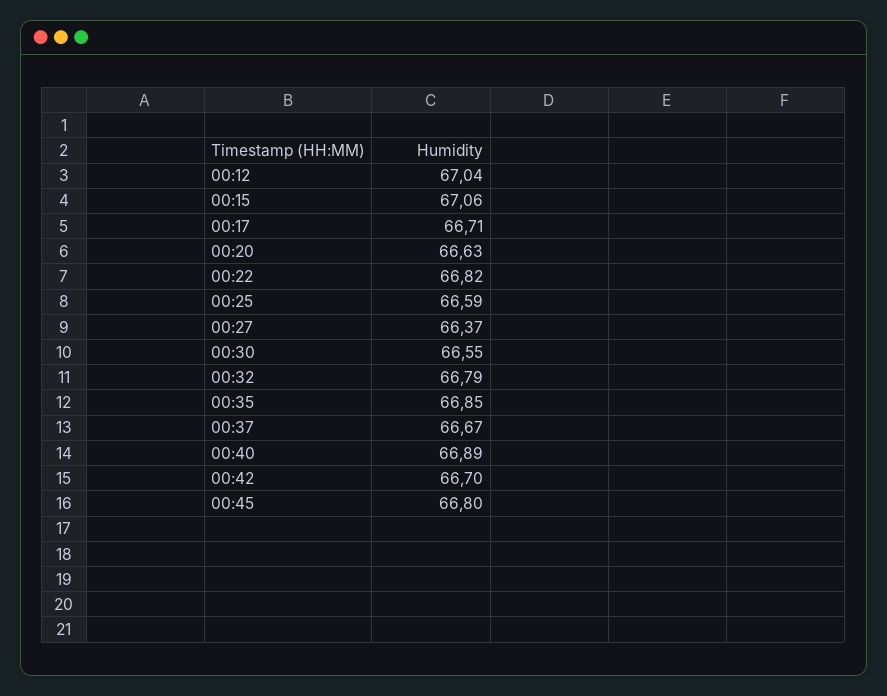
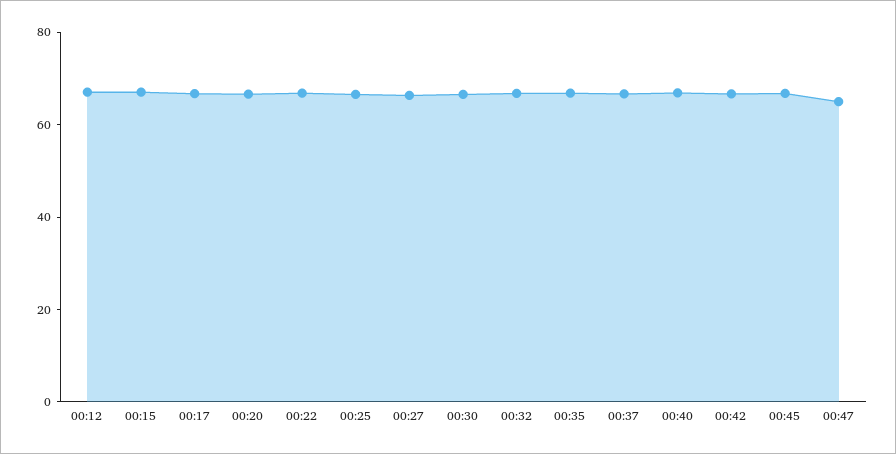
00:47: none -> 65

